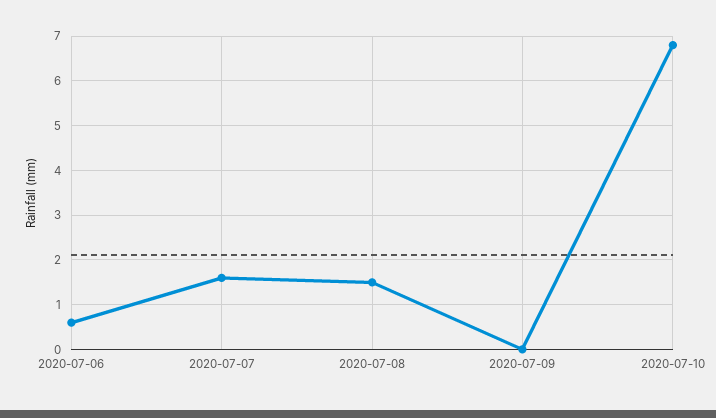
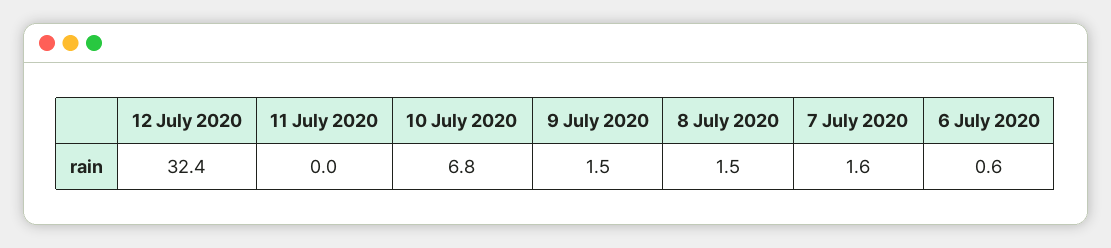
2020-07-09: 0 -> 1.5
12 July 2020: none -> 32.4
11 July 2020: none -> 0

